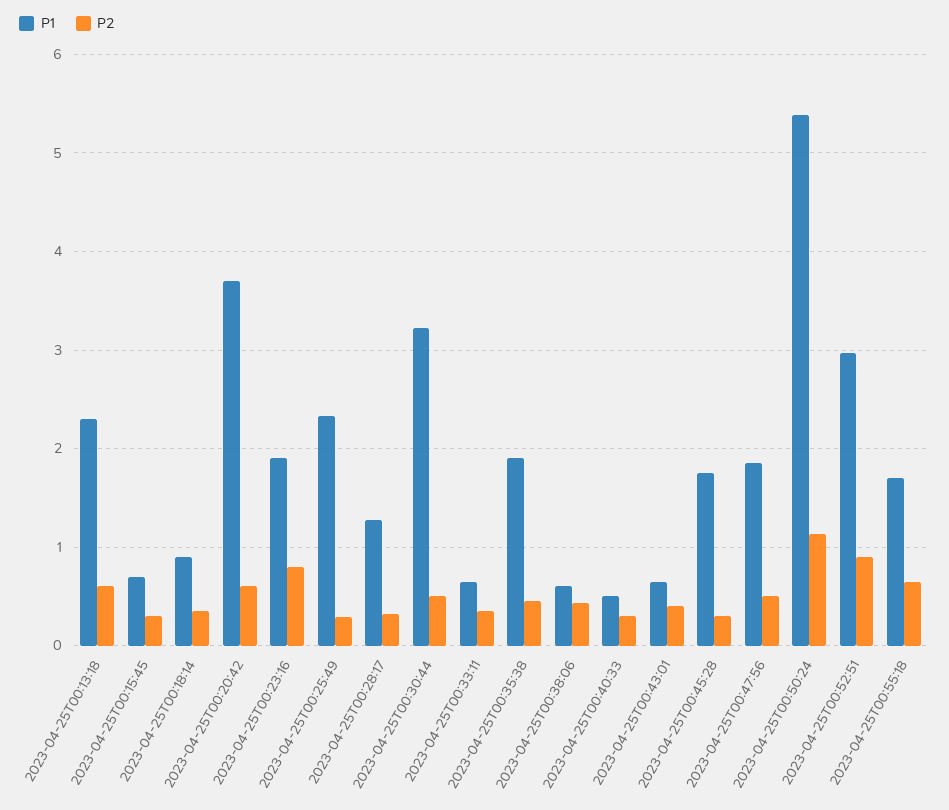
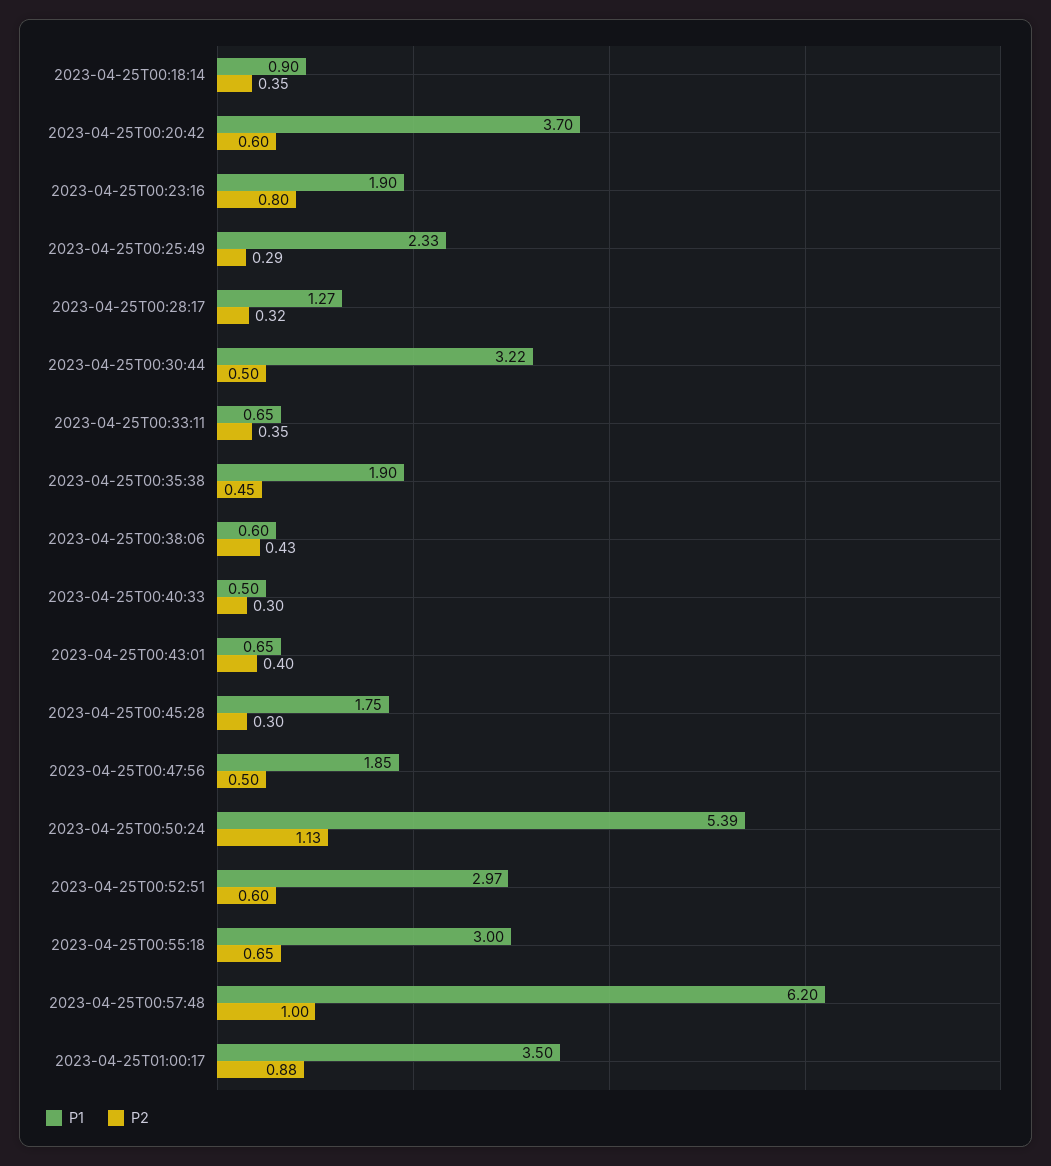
P1, 2023-04-25T00:13:18: 2.3 -> none
P2, 2023-04-25T00:13:18: 0.6 -> none
P1, 2023-04-25T00:15:45: 0.7 -> none
P2, 2023-04-25T00:15:45: 0.3 -> none
P2, 2023-04-25T00:52:51: 0.9 -> 0.6
P1, 2023-04-25T00:55:18: 1.7 -> 3
P1, 2023-04-25T00:57:48: none -> 6.2
P2, 2023-04-25T00:57:48: none -> 1
P1, 2023-04-25T01:00:17: none -> 3.5
P2, 2023-04-25T01:00:17: none -> 0.88

